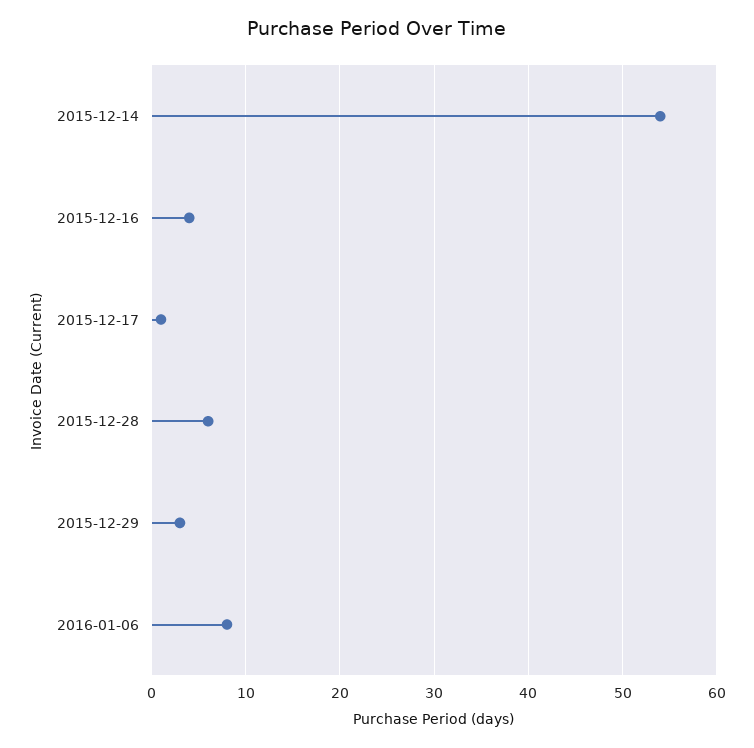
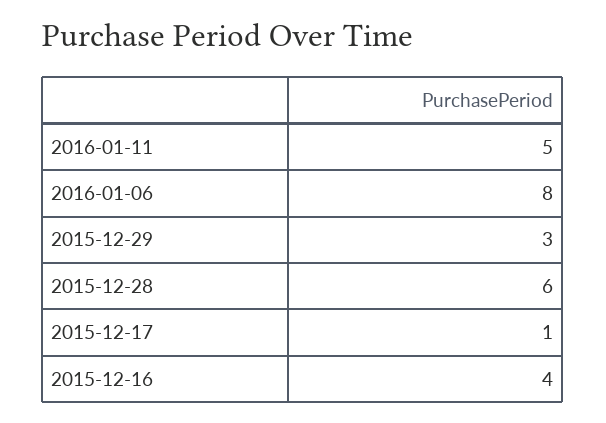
2015-12-14: 54 -> none
2016-01-11: none -> 5

